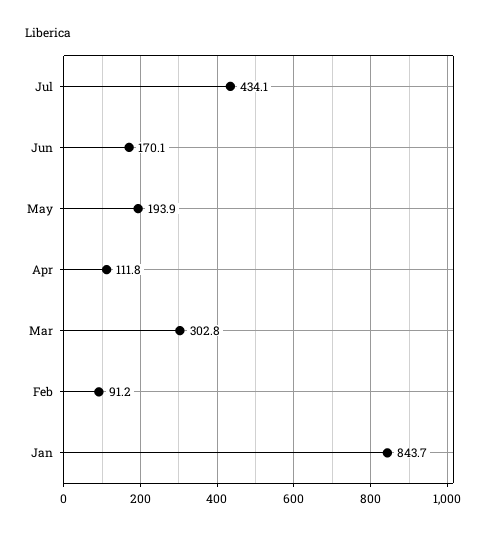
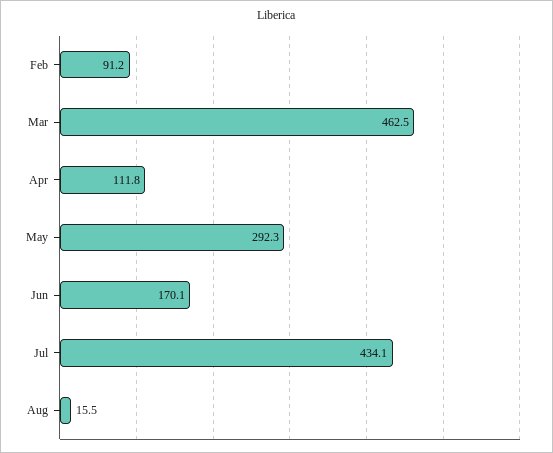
May: 193.9 -> 292.3
Mar: 302.8 -> 462.5
Jan: 843.7 -> none
Aug: none -> 15.5

